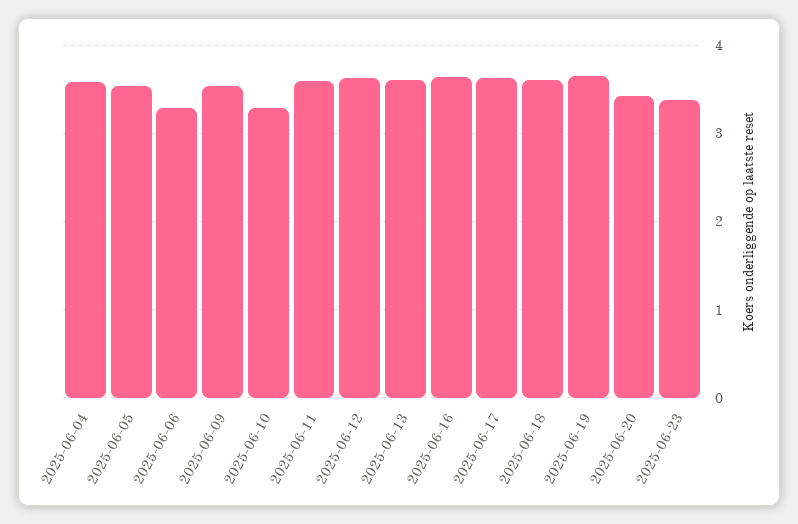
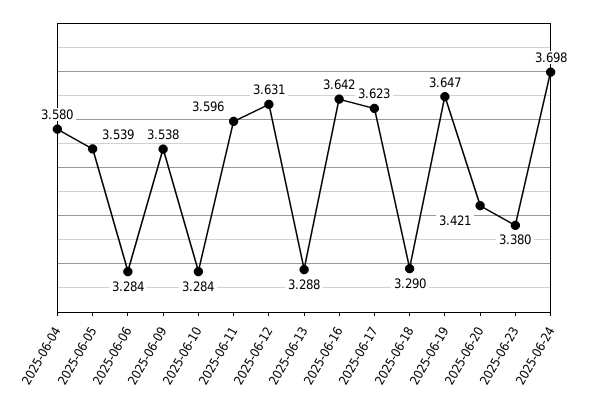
2025-06-13: 3.6 -> 3.288
2025-06-18: 3.6 -> 3.29
2025-06-24: none -> 3.698

